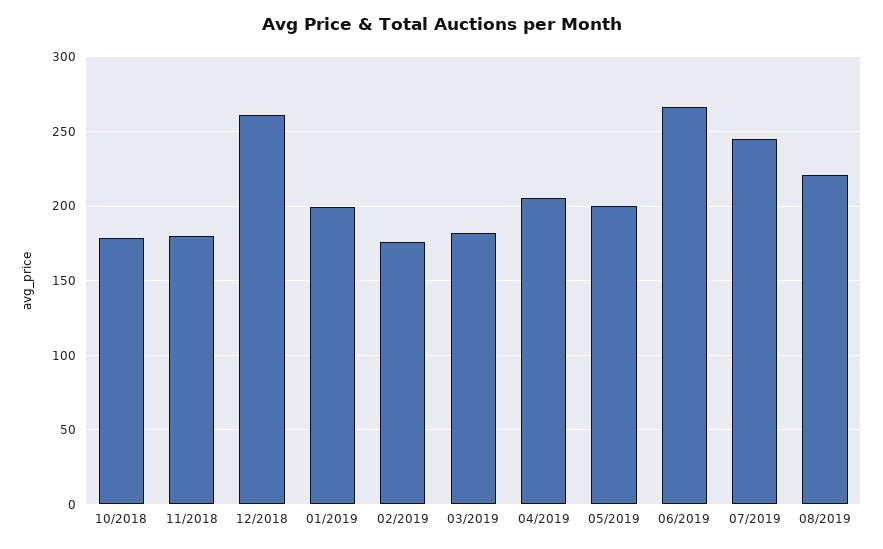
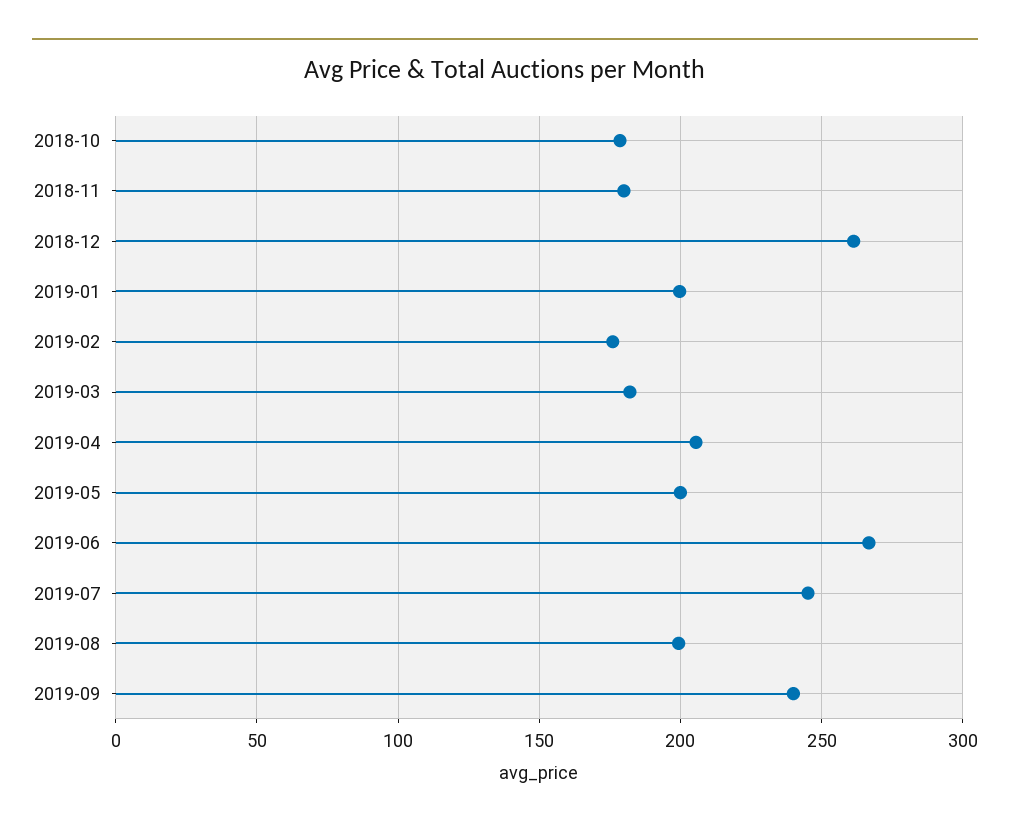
08/2019: 220 -> 200
2019-09: none -> 240

